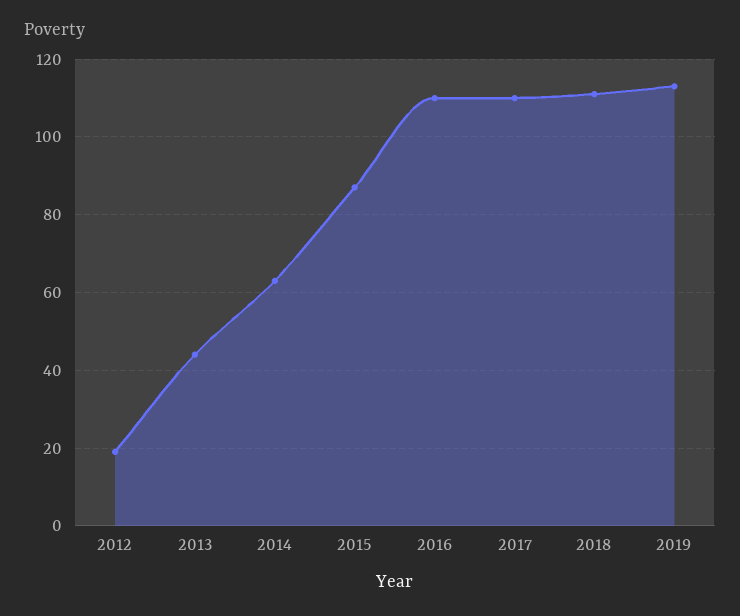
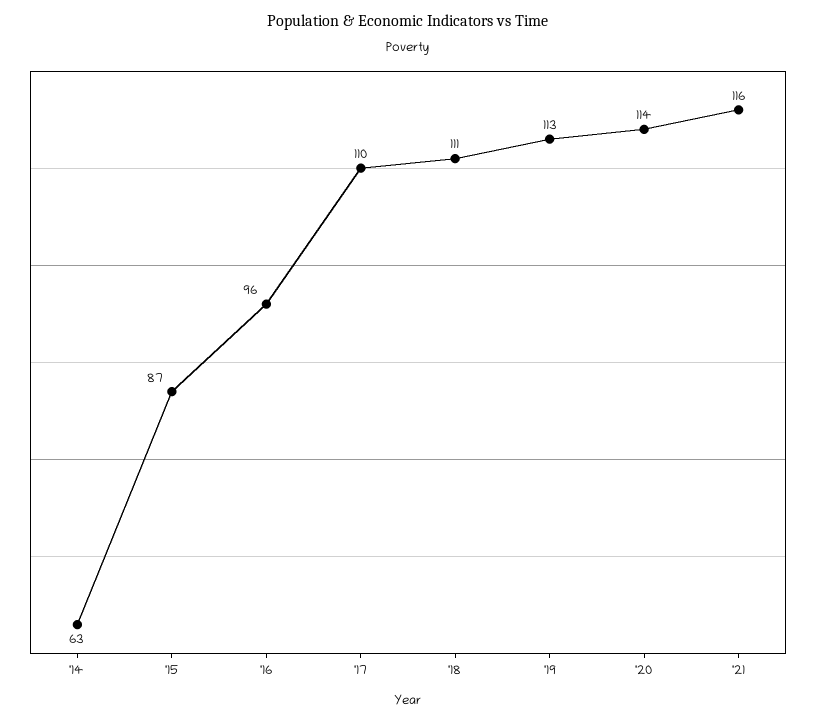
2012: 20 -> none
2013: 45 -> none
2016: 110 -> 96
'20: none -> 114
'21: none -> 116

